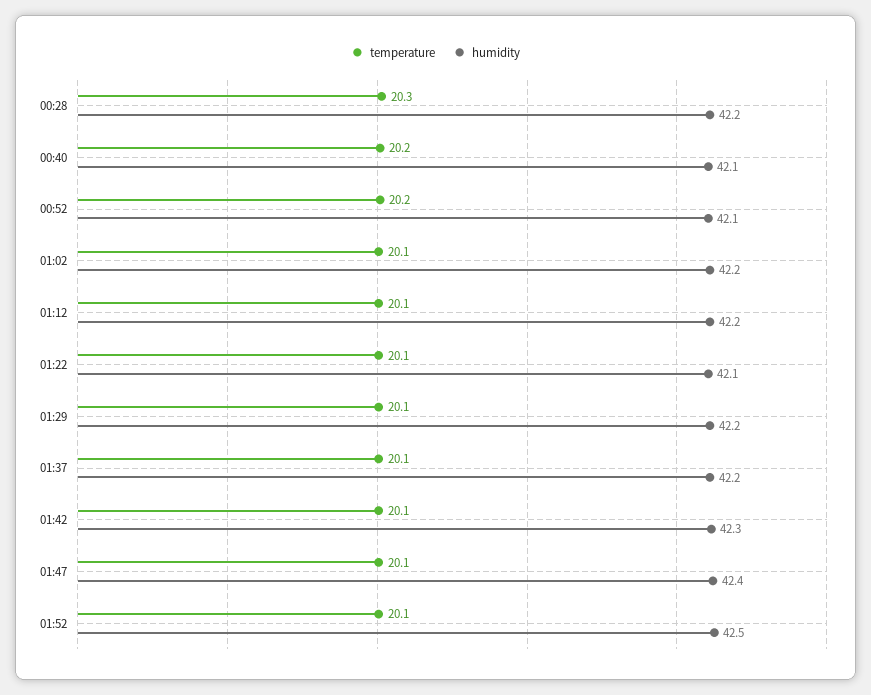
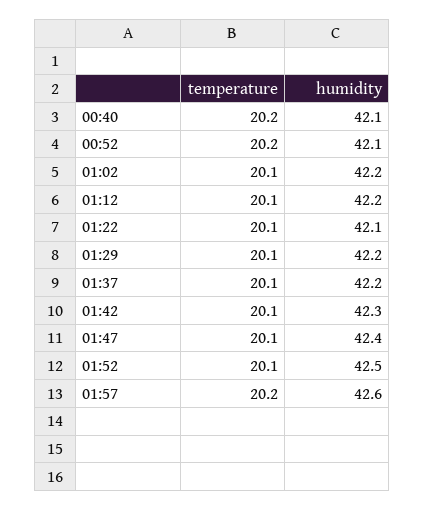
temperature, 00:28: 20.3 -> none
humidity, 00:28: 42.2 -> none
temperature, 01:57: none -> 20.2
humidity, 01:57: none -> 42.6

